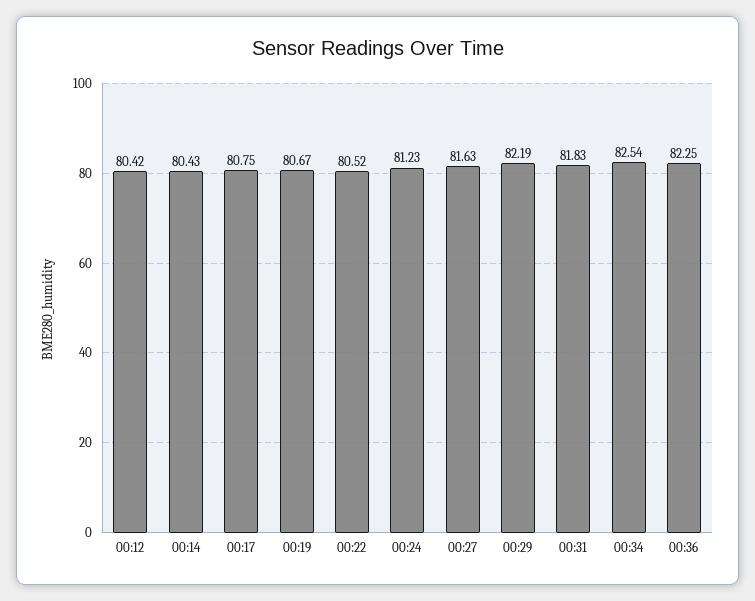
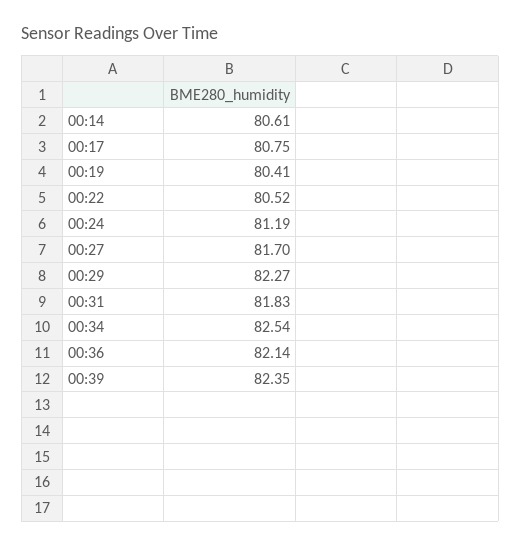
00:12: 80.42 -> none
00:14: 80.43 -> 80.61
00:19: 80.67 -> 80.41
00:24: 81.23 -> 81.19
00:27: 81.63 -> 81.7
00:29: 82.19 -> 82.27
00:36: 82.25 -> 82.14
00:39: none -> 82.35

